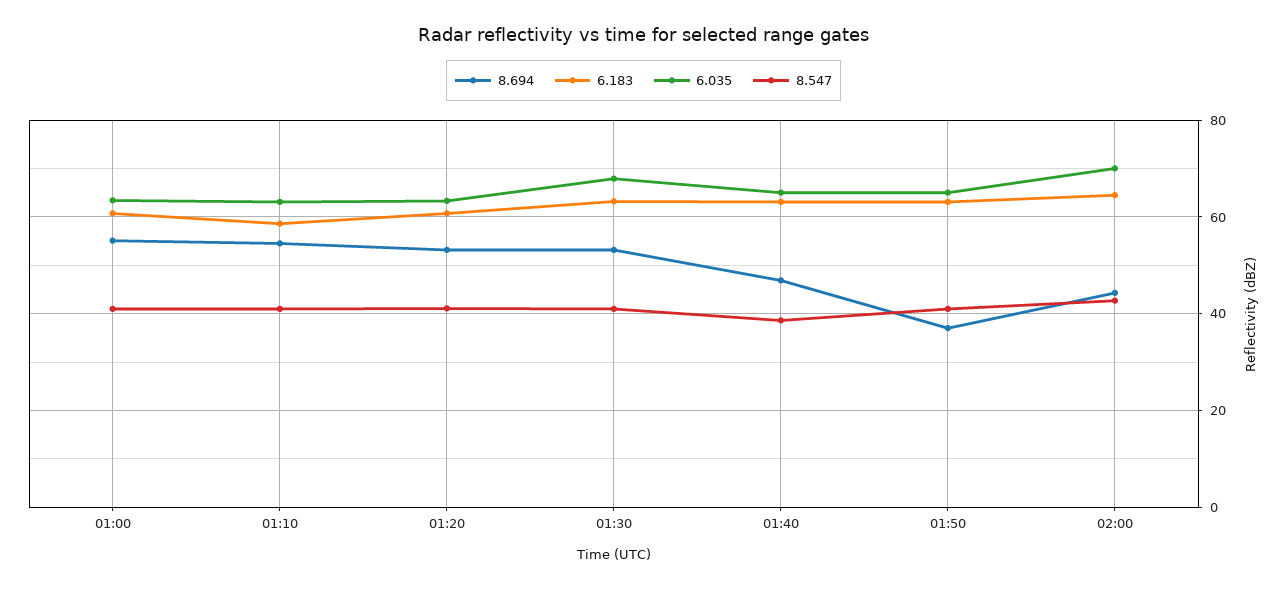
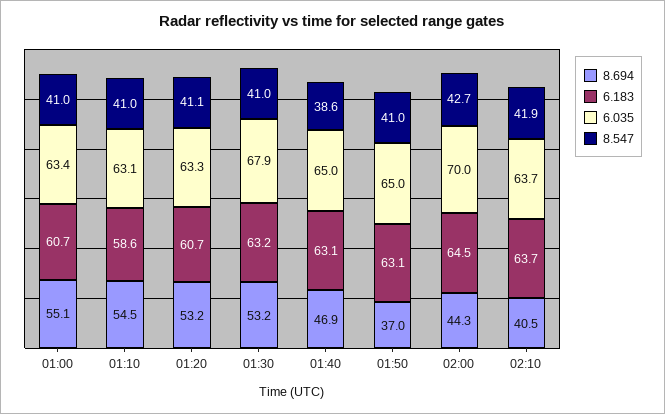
8.694, 02:10: none -> 40.5
6.183, 02:10: none -> 63.7
6.035, 02:10: none -> 63.7
8.547, 02:10: none -> 41.9

